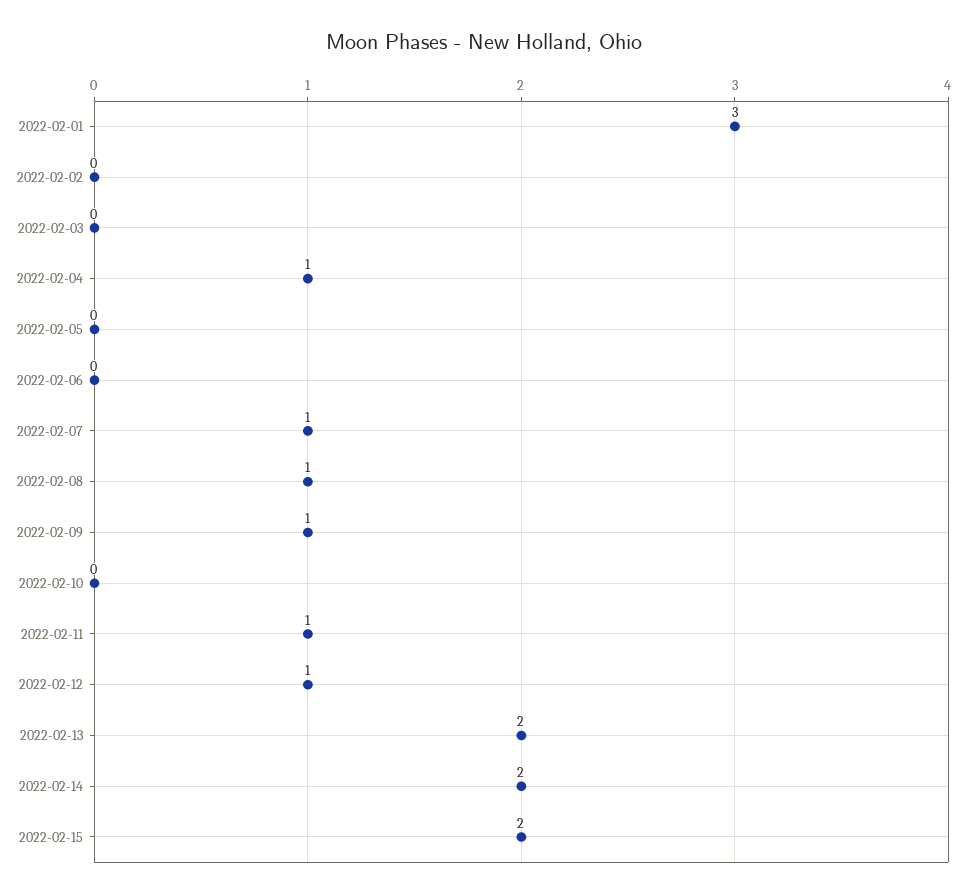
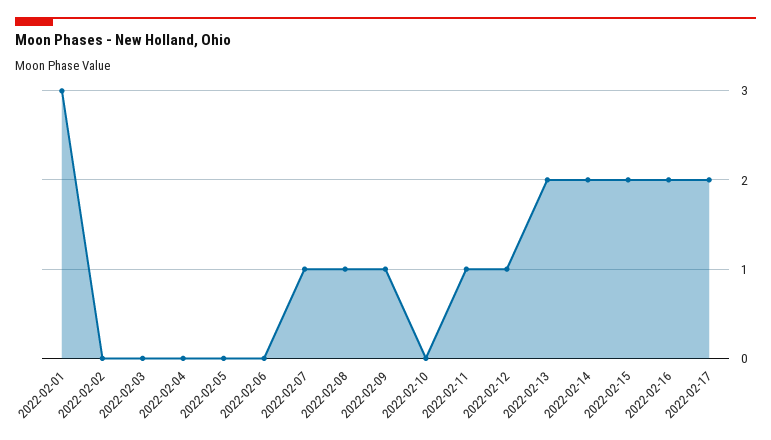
2022-02-04: 1 -> 0
2022-02-16: none -> 2
2022-02-17: none -> 2

